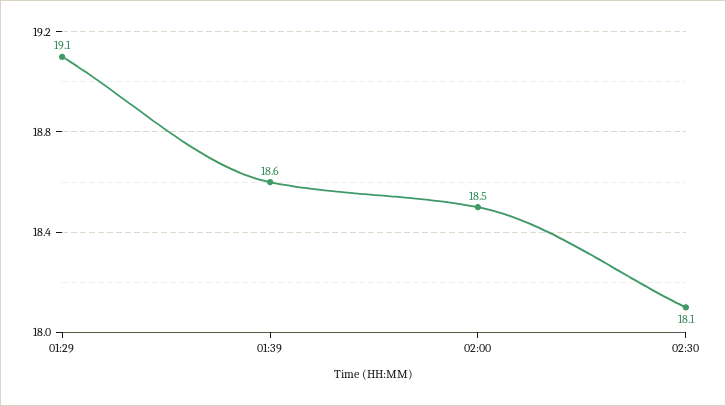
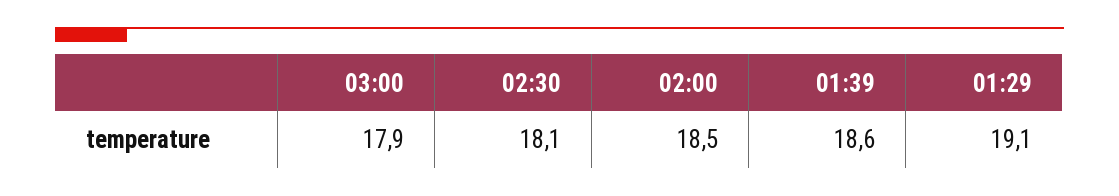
03:00: none -> 17.9

